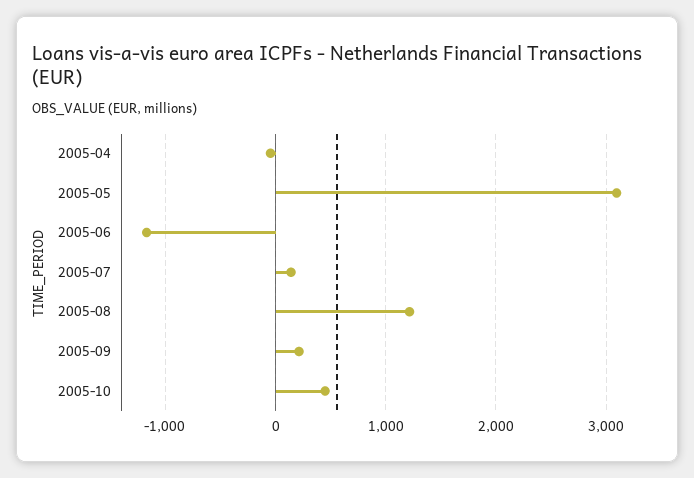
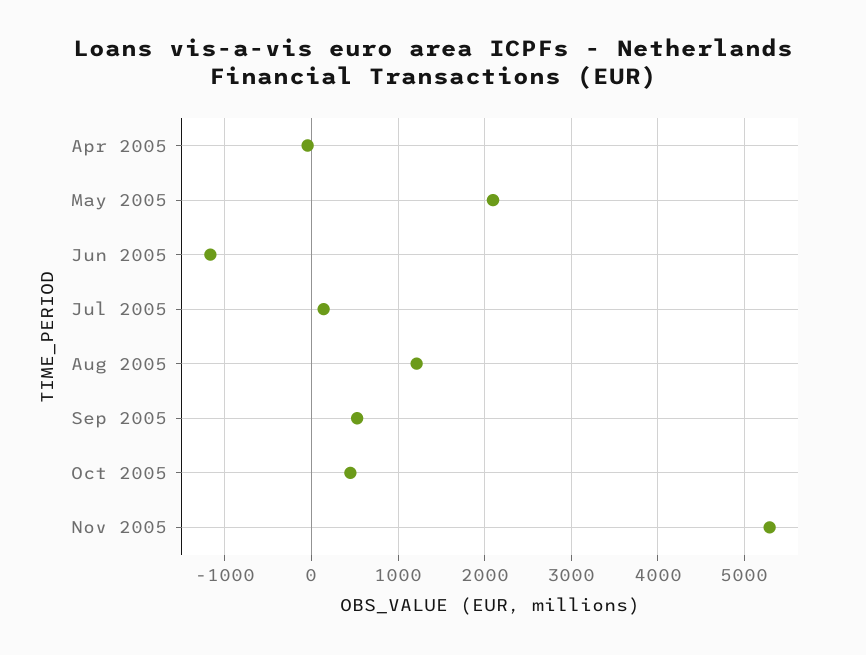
2005-05: 3100 -> 2100
2005-09: 200 -> 500
Nov 2005: none -> 5300

